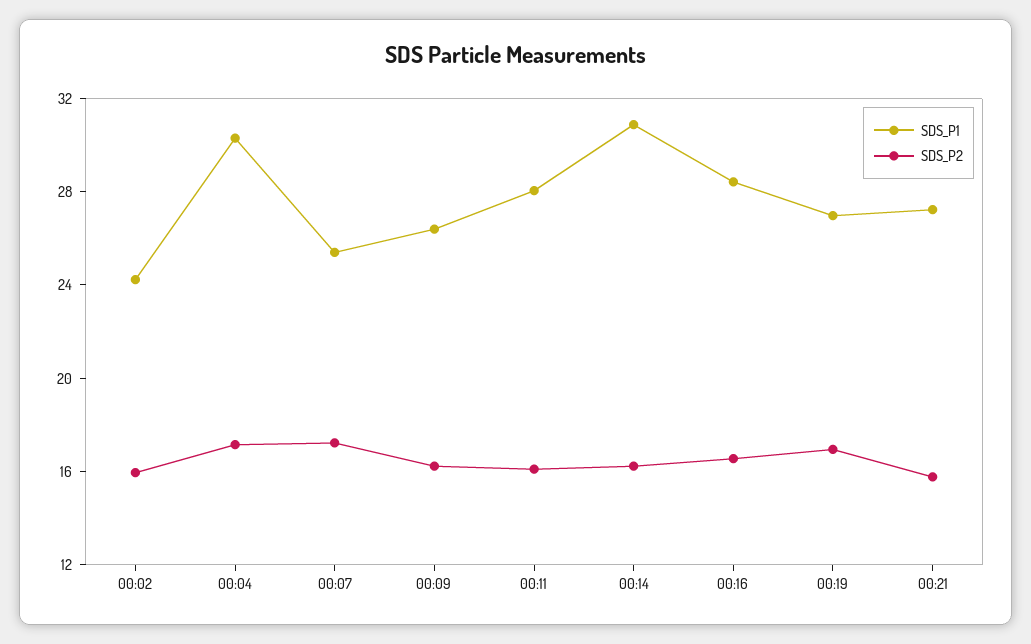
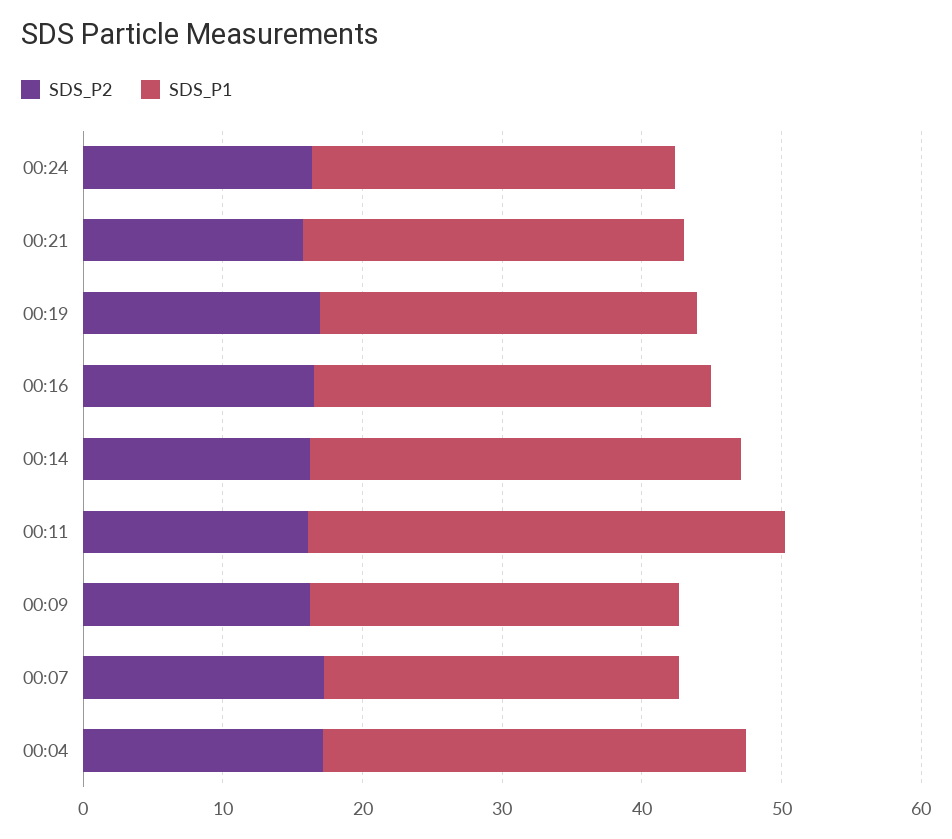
SDS_P1, 00:02: 24 -> none
SDS_P2, 00:02: 16 -> none
SDS_P1, 00:11: 28 -> 34
SDS_P2, 00:24: none -> 16
SDS_P1, 00:24: none -> 26

